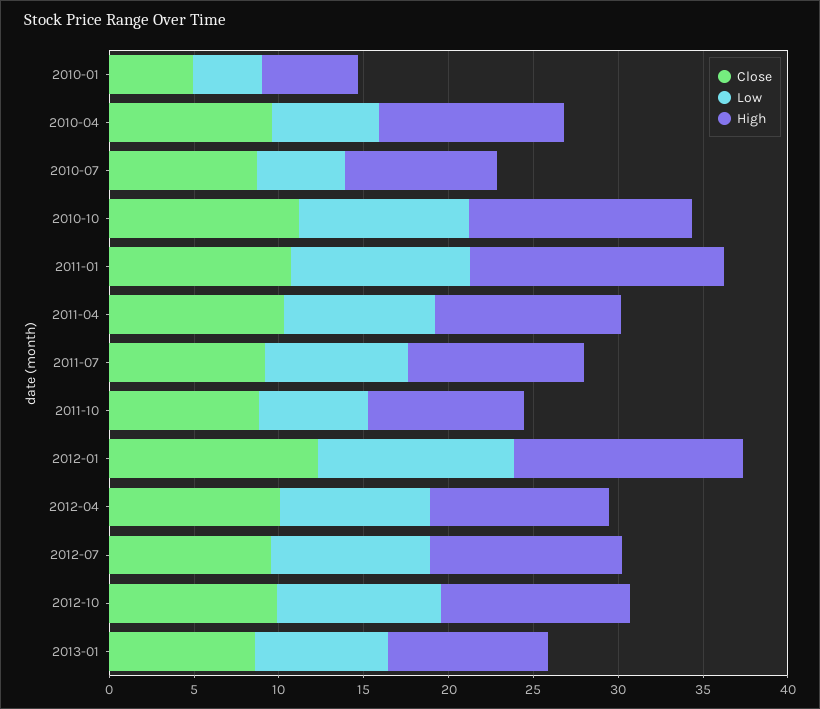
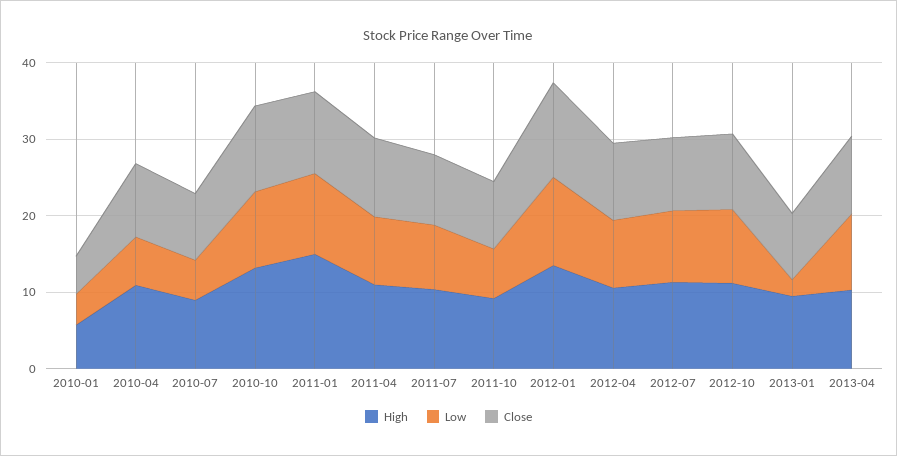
Low, 2013-01: 8 -> 2
High, 2013-04: none -> 10
Low, 2013-04: none -> 10
Close, 2013-04: none -> 10

